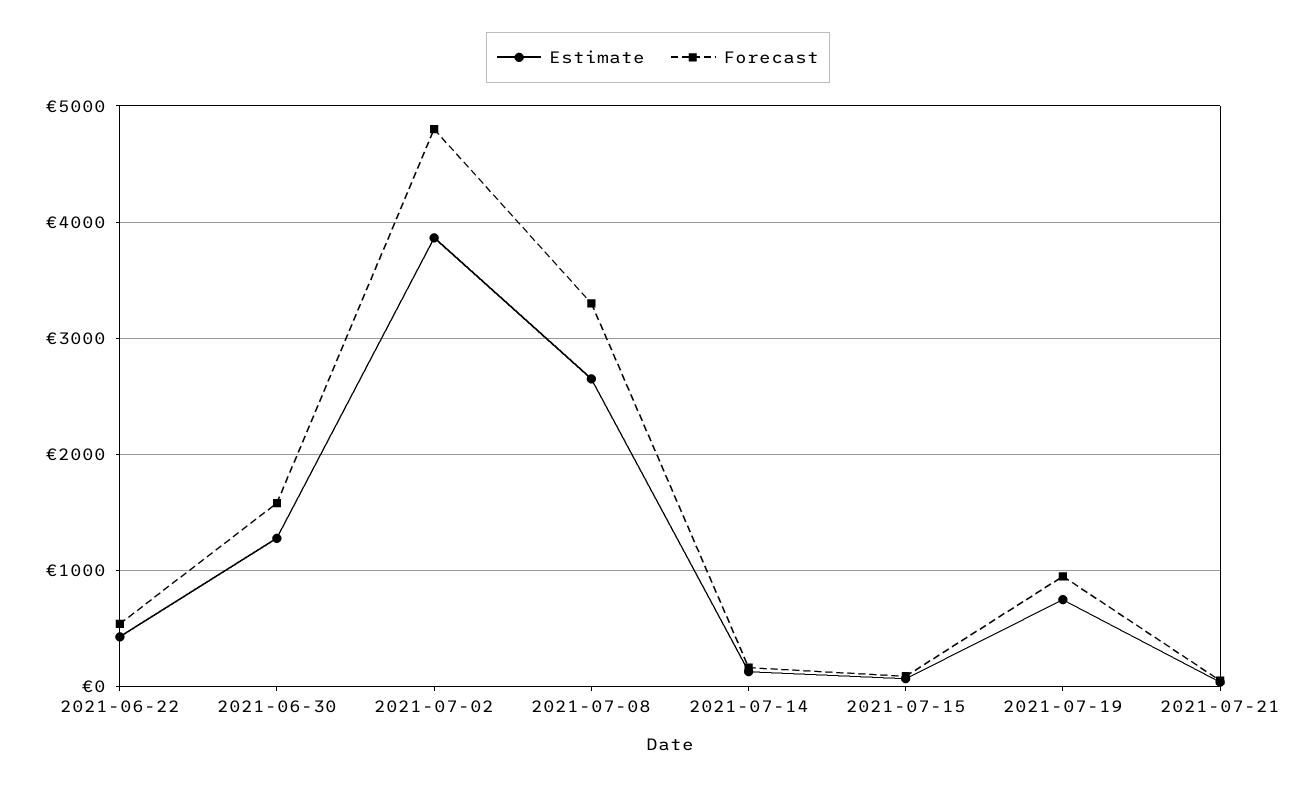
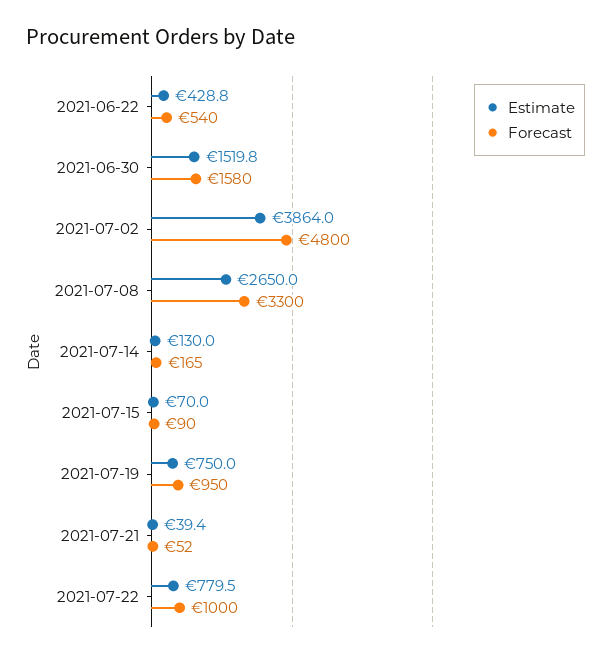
Estimate, 2021-06-30: 1300 -> 1519.8
Estimate, 2021-07-22: none -> 779.5
Forecast, 2021-07-22: none -> 1000

